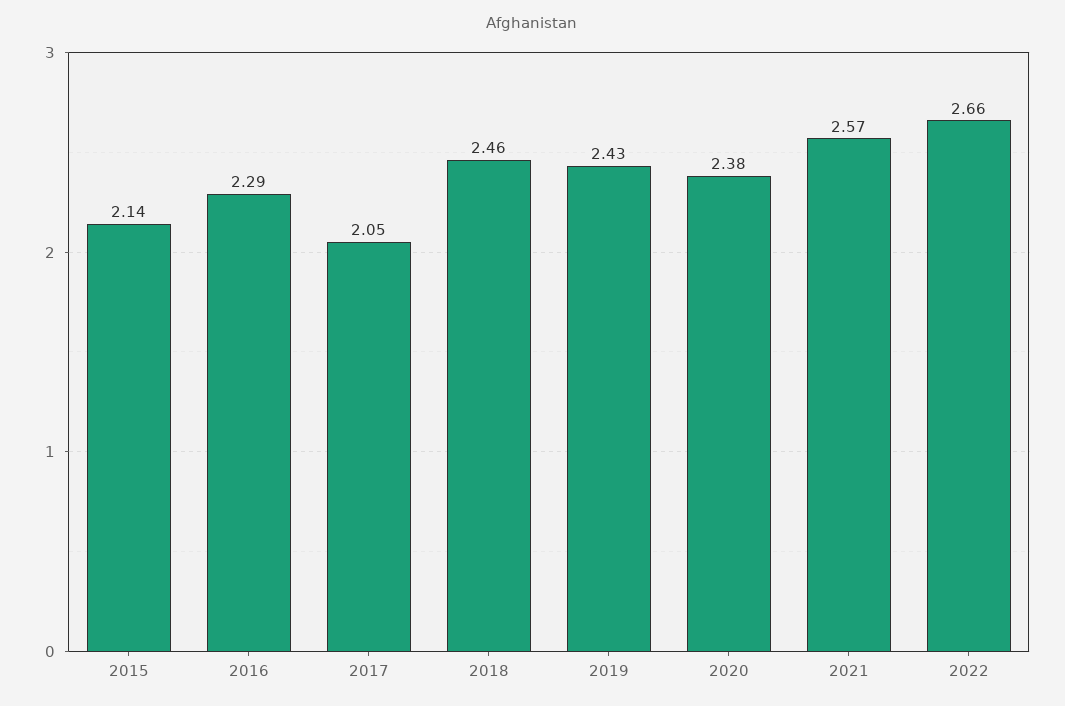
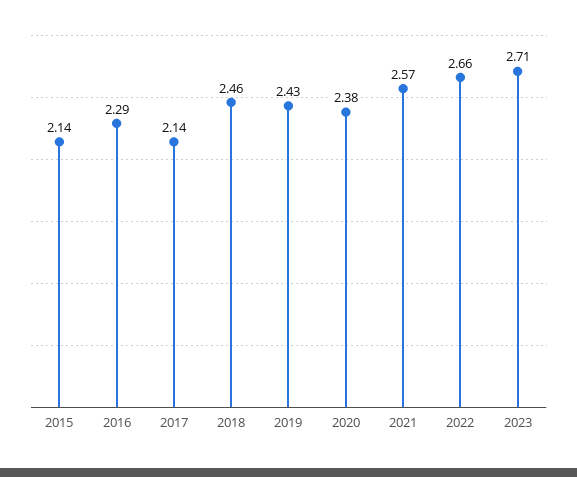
2017: 2.05 -> 2.14
2023: none -> 2.71

